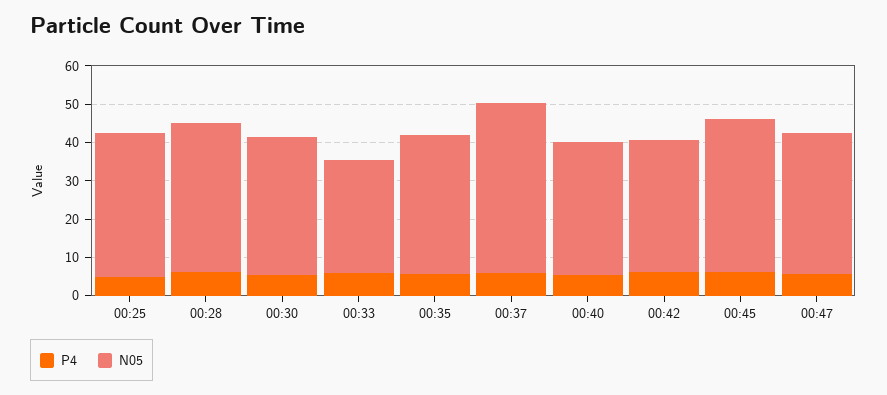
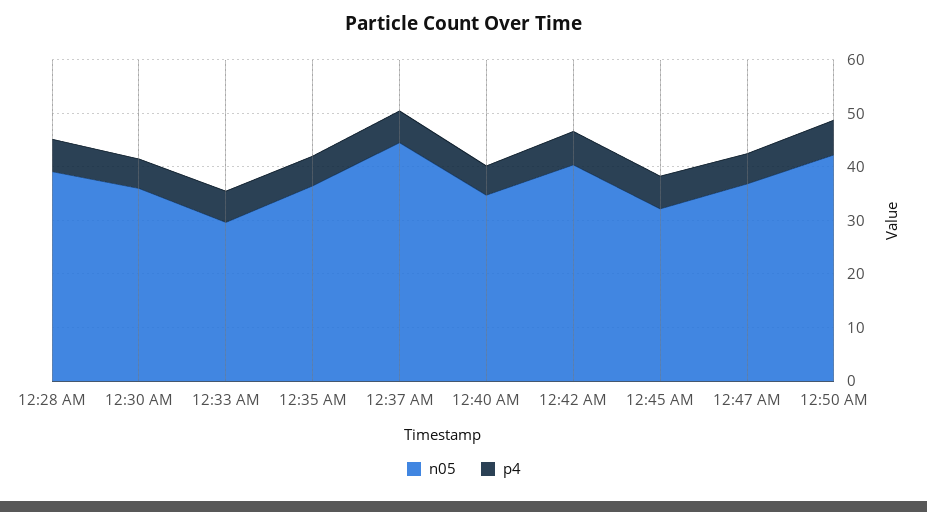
P4, 00:25: 5 -> none
N05, 00:25: 37.5 -> none
N05, 00:42: 35 -> 40
N05, 00:45: 40 -> 32
N05, 12:50 AM: none -> 42
P4, 12:50 AM: none -> 6

